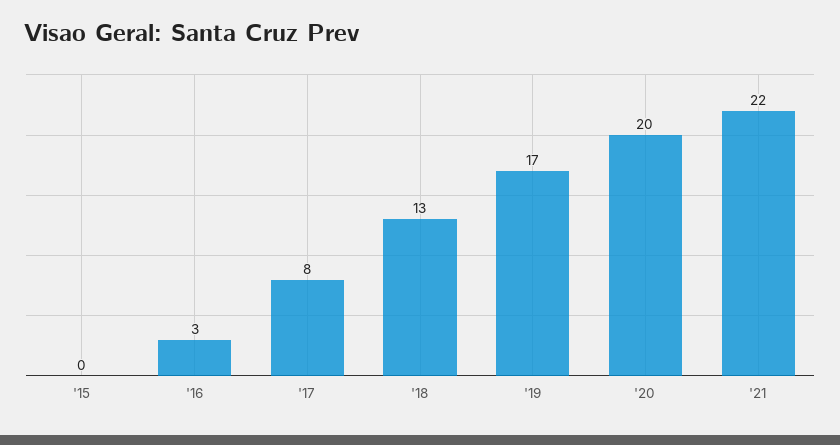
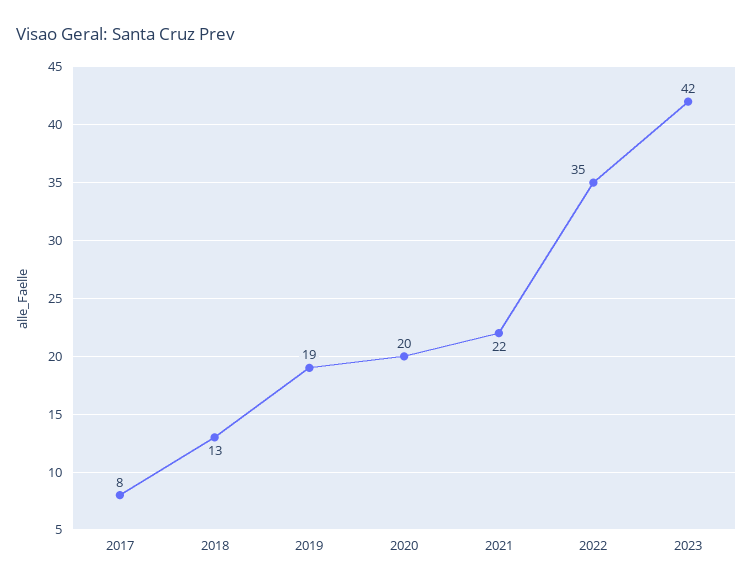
'15: 0 -> none
'16: 3 -> none
'19: 17 -> 19
2022: none -> 35
2023: none -> 42

